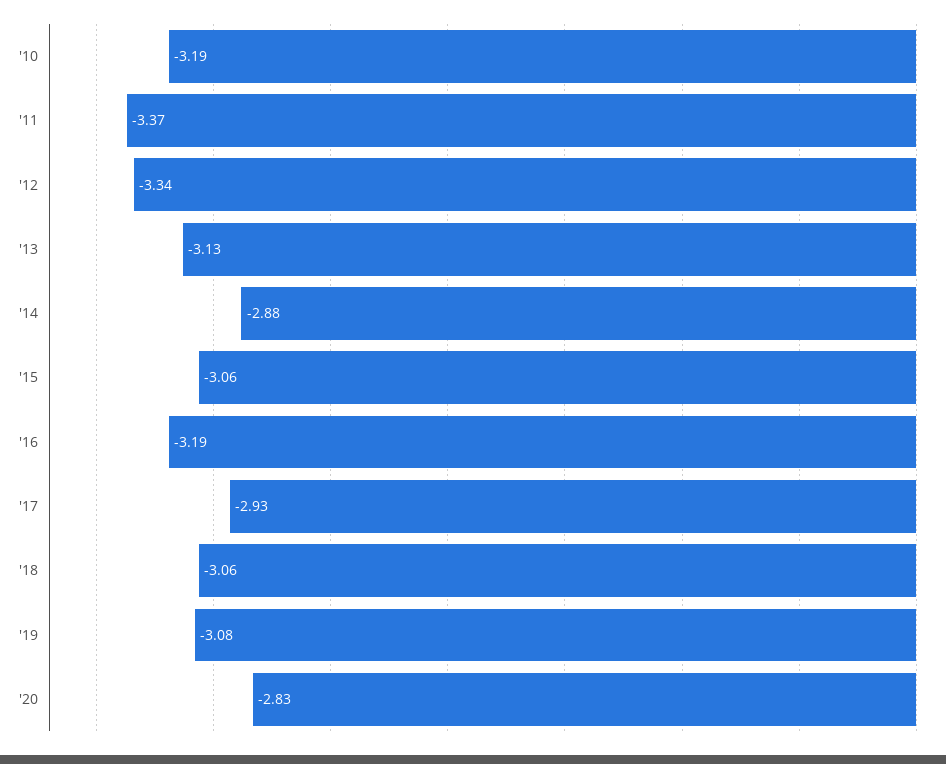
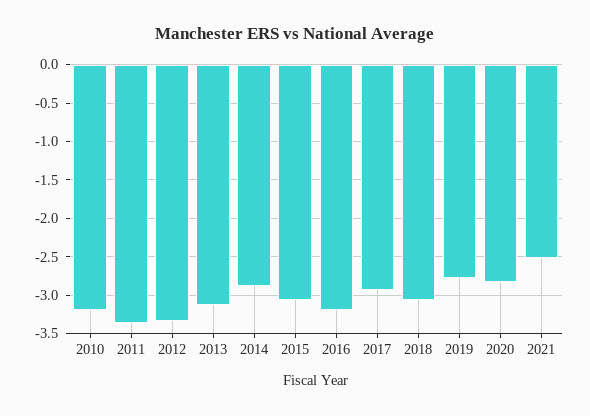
'19: -3.08 -> -2.8
2021: none -> -2.5

